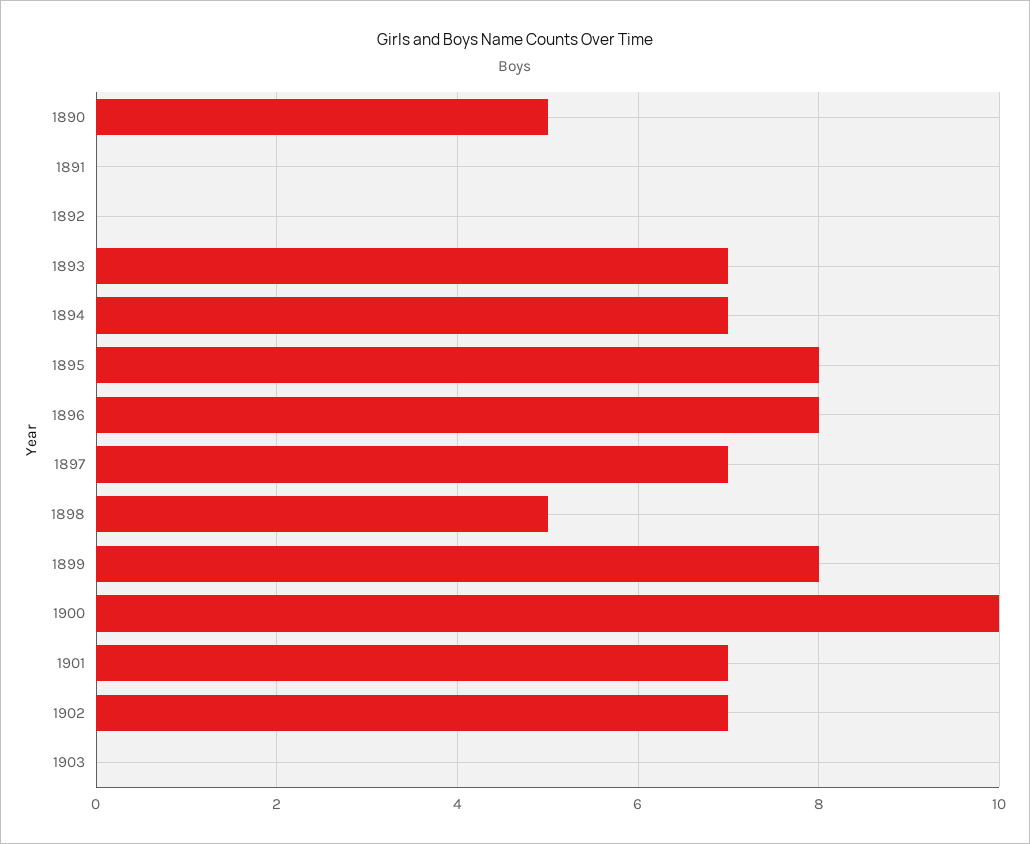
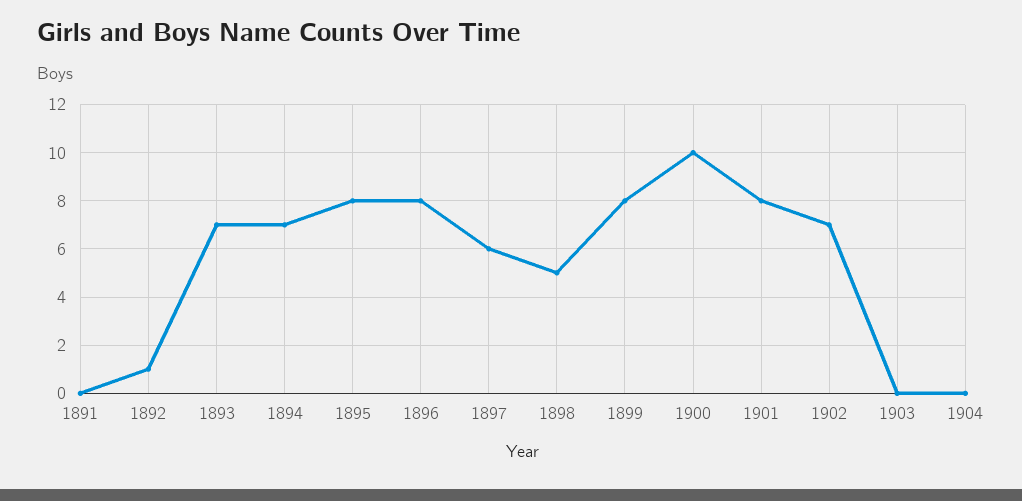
1890: 5 -> none
1892: 0 -> 1
1897: 7 -> 6
1901: 7 -> 8
1904: none -> 0

